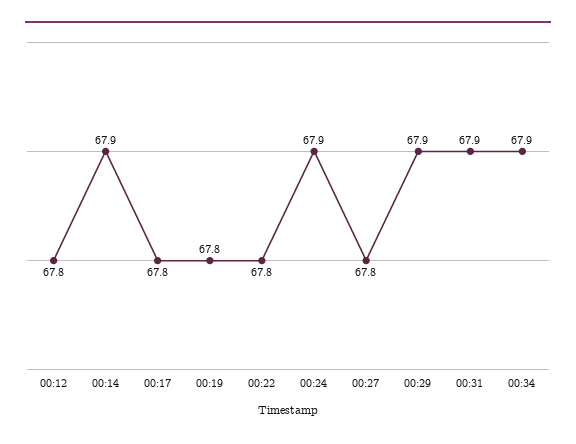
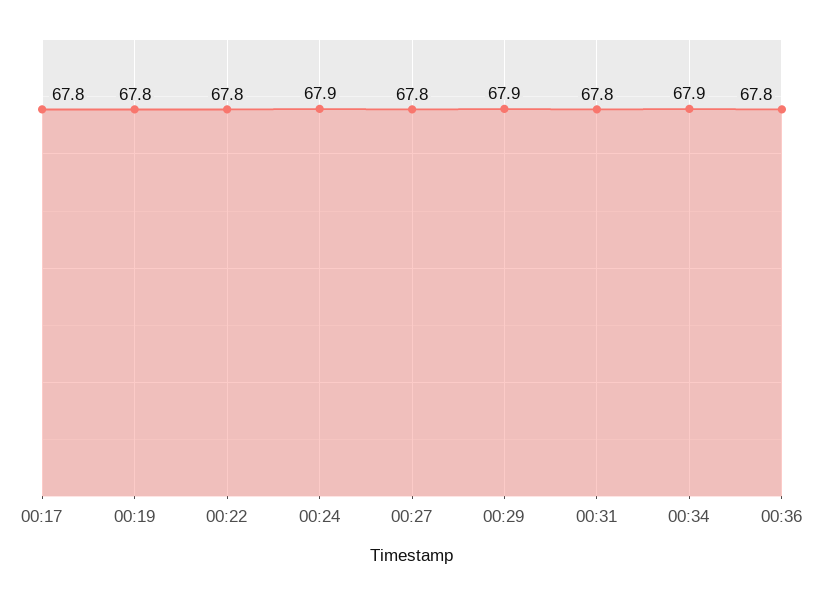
00:12: 67.8 -> none
00:14: 67.9 -> none
00:31: 67.9 -> 67.8
00:36: none -> 67.8

